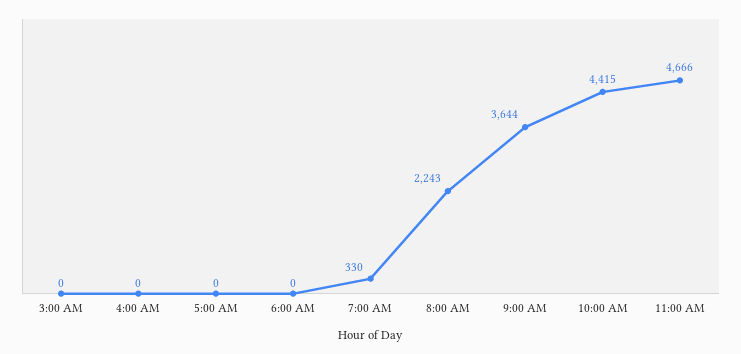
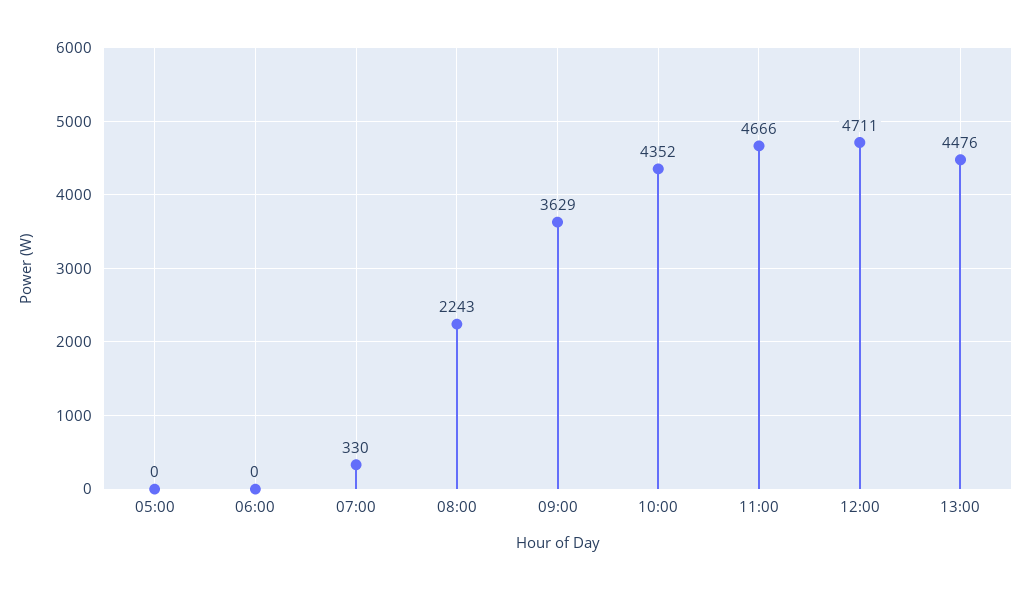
3:00 AM: 0 -> none
4:00 AM: 0 -> none
9:00 AM: 3644 -> 3629
10:00 AM: 4415 -> 4352
12:00: none -> 4711
13:00: none -> 4476

